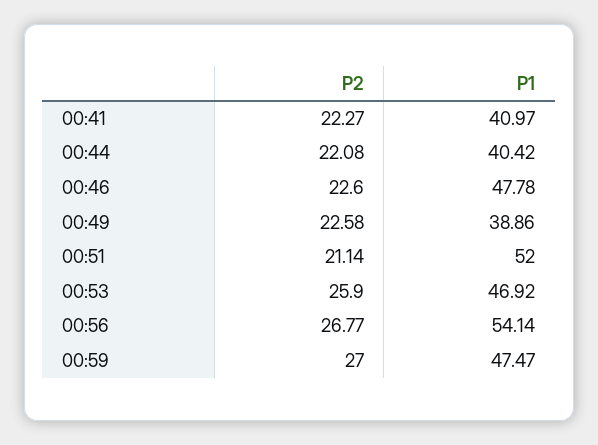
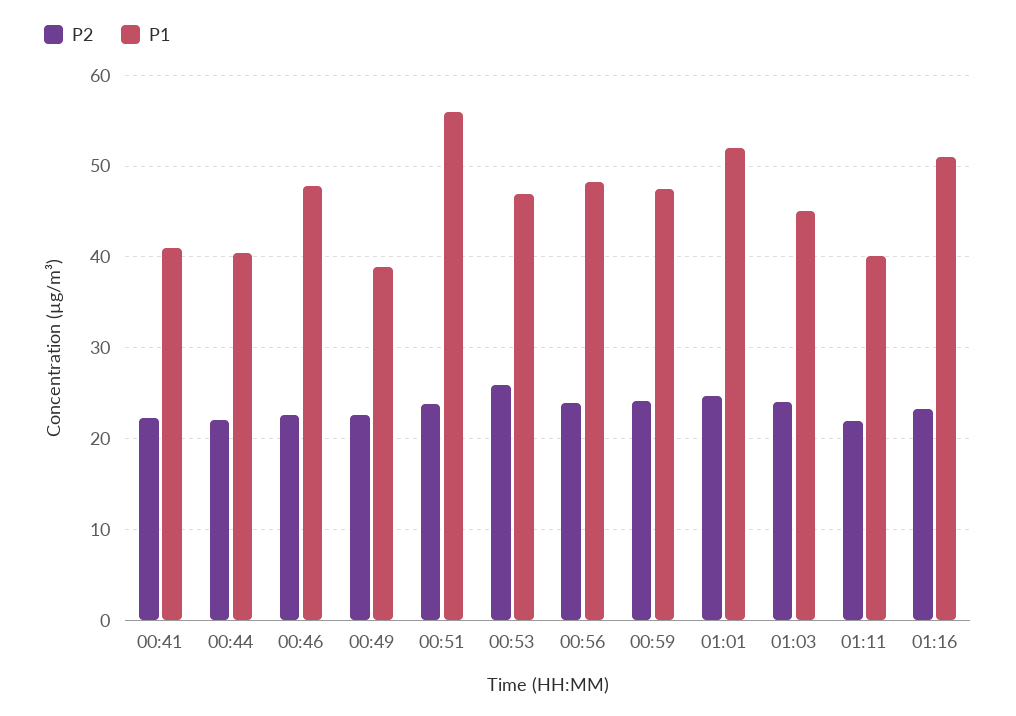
P2, 00:51: 21.14 -> 24
P1, 00:51: 52 -> 56
P2, 00:56: 26.77 -> 24
P1, 00:56: 54.14 -> 48
P2, 00:59: 27 -> 24
P2, 01:01: none -> 25
P1, 01:01: none -> 52
P2, 01:03: none -> 24
P1, 01:03: none -> 45
P2, 01:11: none -> 22
P1, 01:11: none -> 40
P2, 01:16: none -> 23
P1, 01:16: none -> 51

